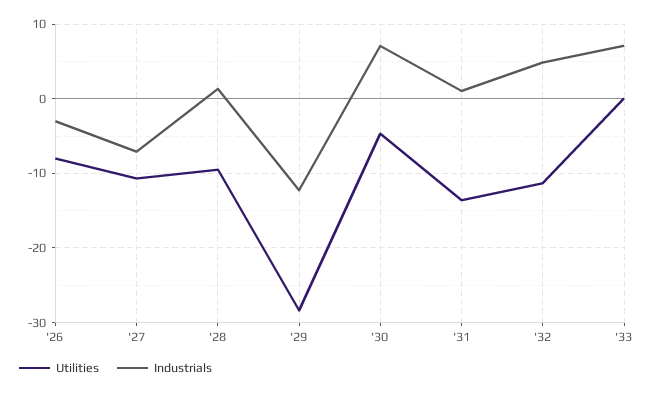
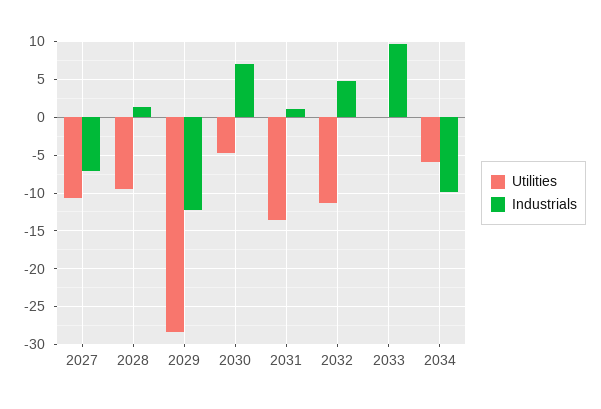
Utilities, '26: -8 -> none
Industrials, '26: -3 -> none
Industrials, '33: 7 -> 10
Utilities, 2034: none -> -6
Industrials, 2034: none -> -10

